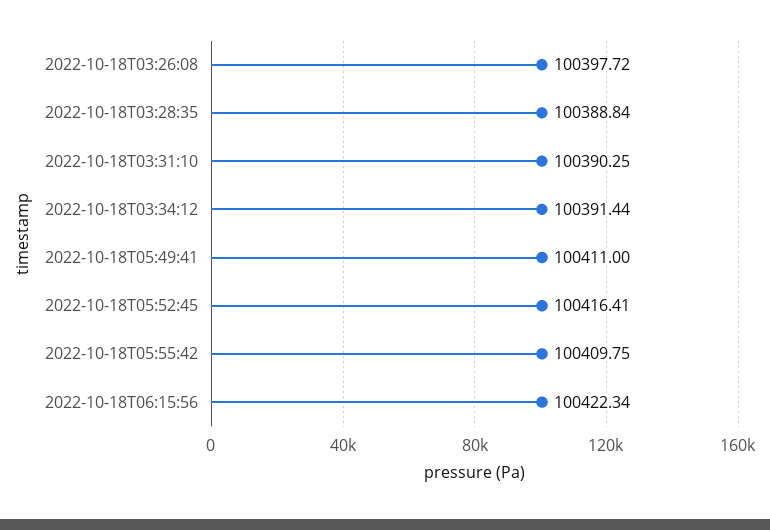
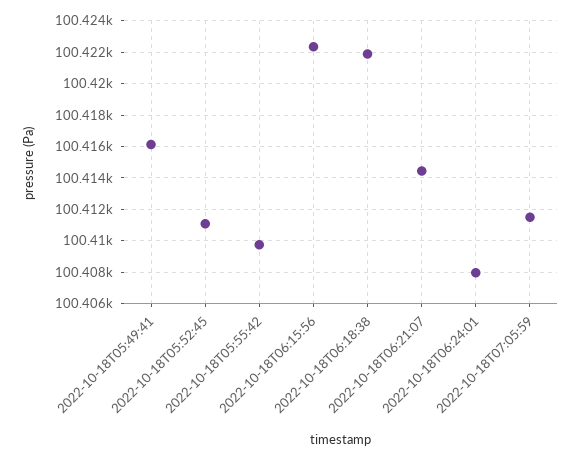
2022-10-18T03:26:08: 100397.72 -> none
2022-10-18T03:28:35: 100388.84 -> none
2022-10-18T03:31:10: 100390.25 -> none
2022-10-18T03:34:12: 100391.44 -> none
2022-10-18T05:49:41: 100411 -> 100416
2022-10-18T05:52:45: 100416.41 -> 100411
2022-10-18T06:18:38: none -> 100422
2022-10-18T06:21:07: none -> 100414.5
2022-10-18T06:24:01: none -> 100408
2022-10-18T07:05:59: none -> 100411.5

